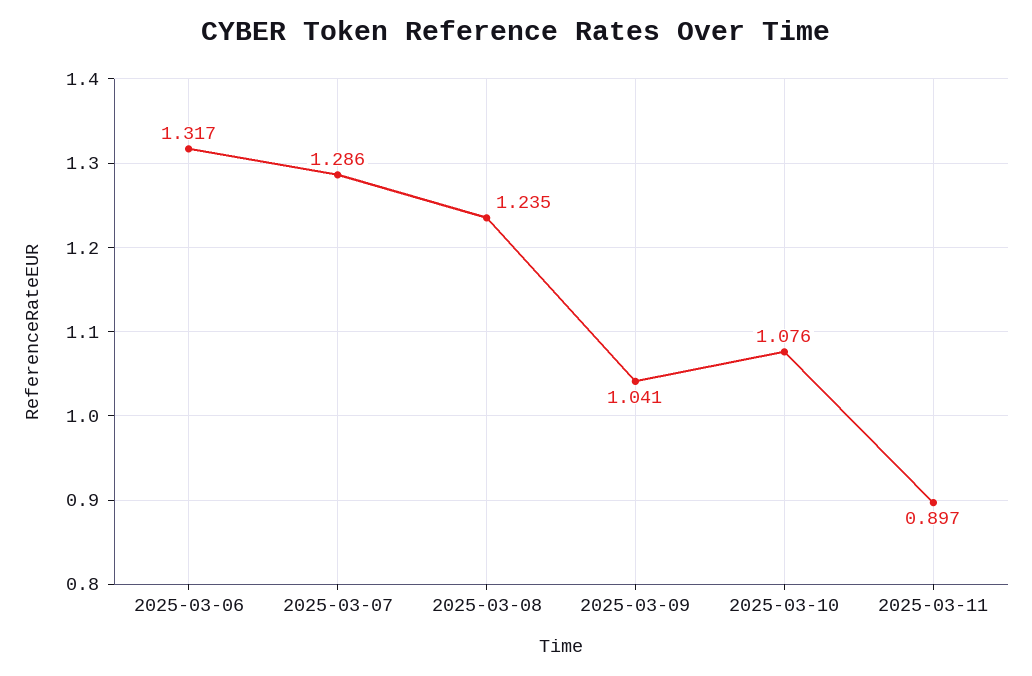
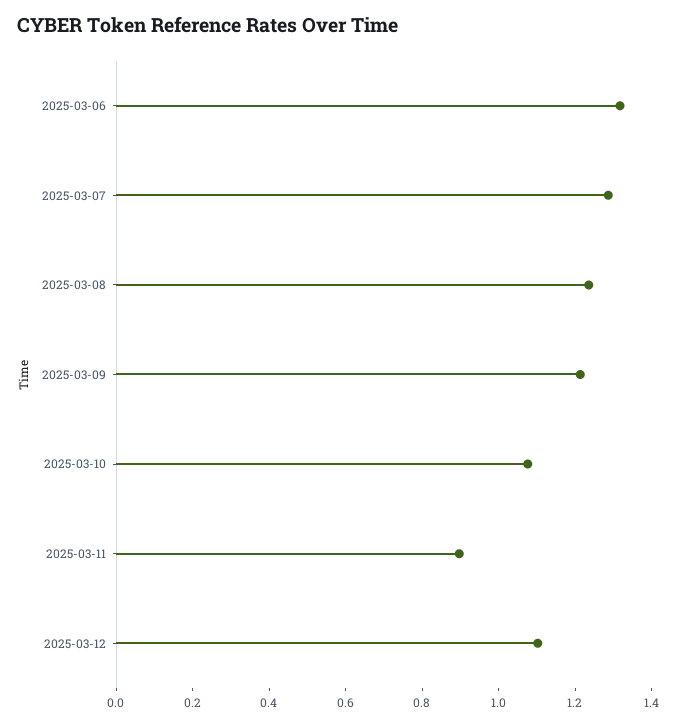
2025-03-09: 1.041 -> 1.2
2025-03-12: none -> 1.1

